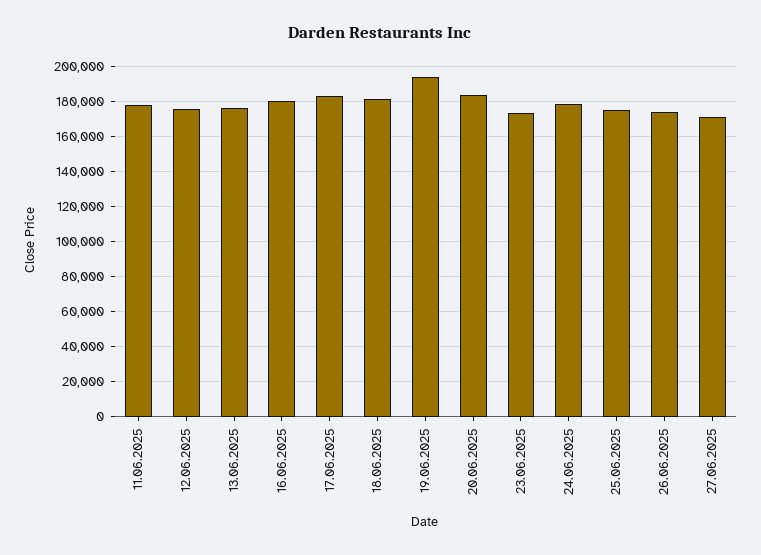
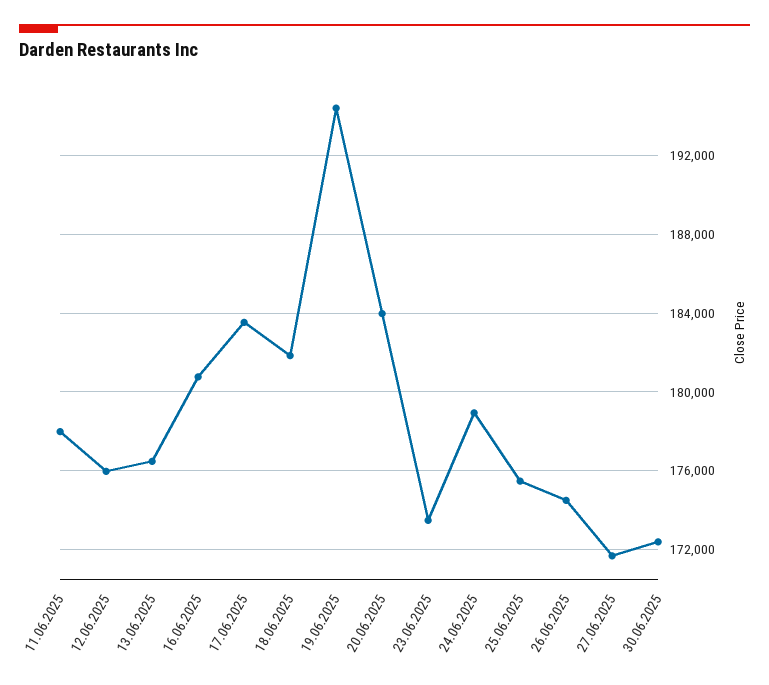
30.06.2025: none -> 172500

